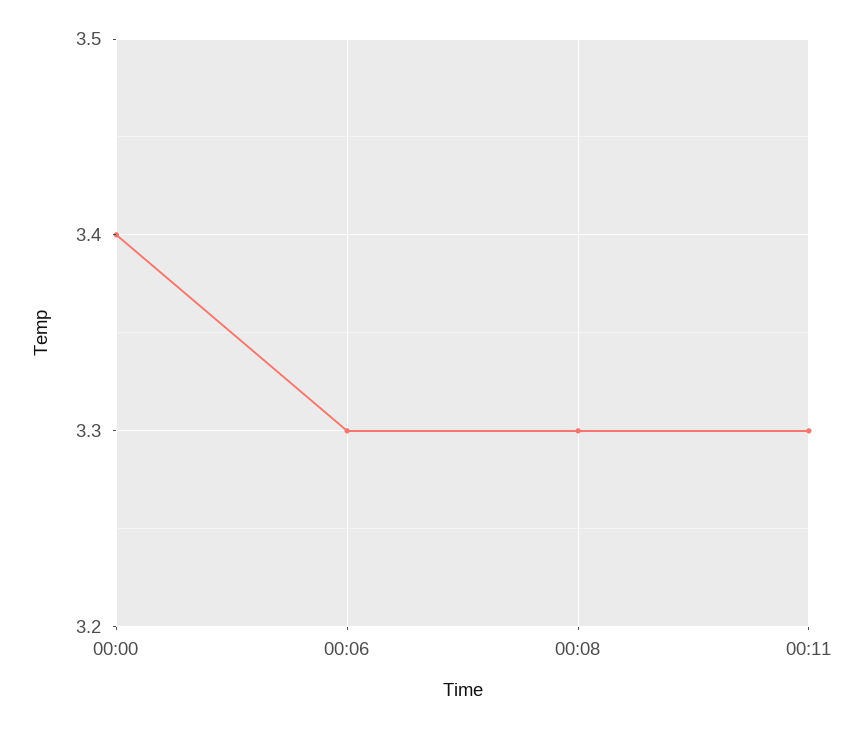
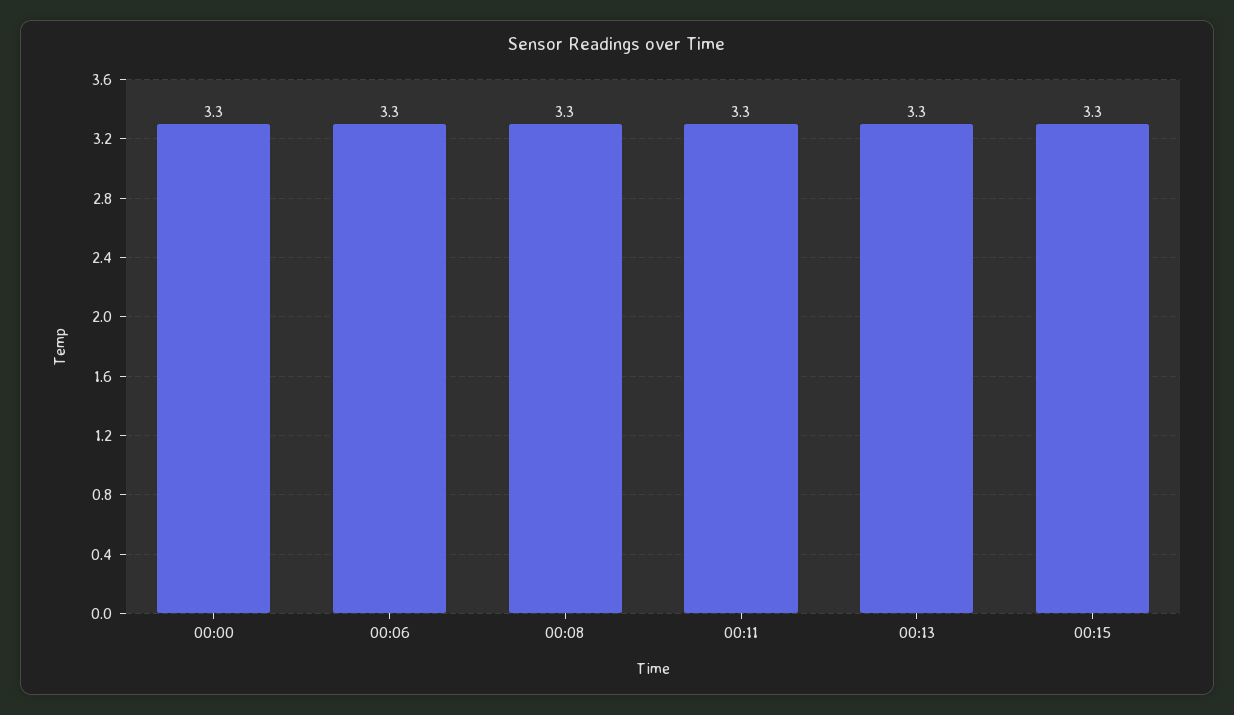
00:00: 3.4 -> 3.3
00:13: none -> 3.3
00:15: none -> 3.3

